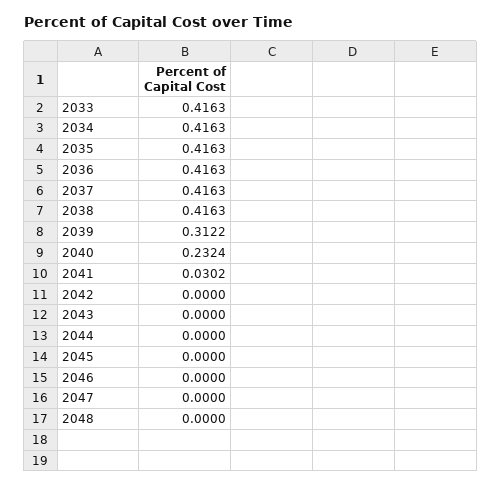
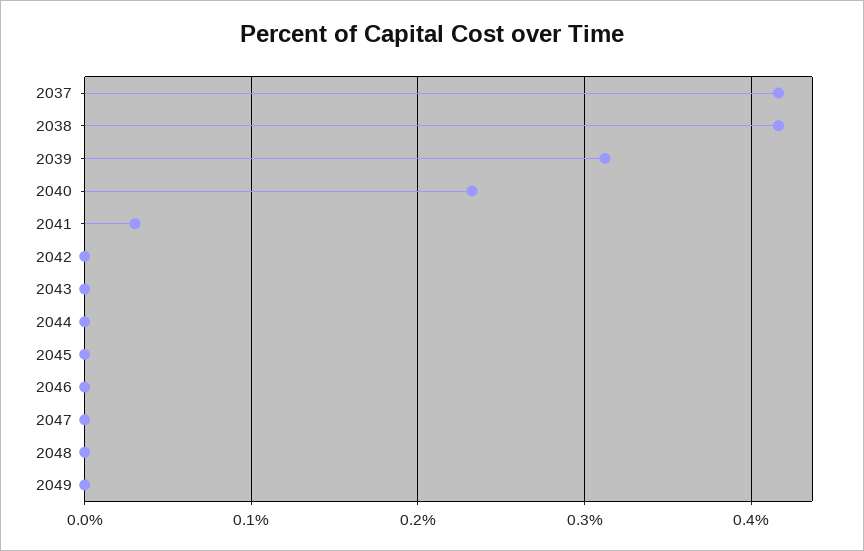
2033: 0.4163 -> none
2034: 0.4163 -> none
2035: 0.4163 -> none
2036: 0.4163 -> none
2049: none -> 0

